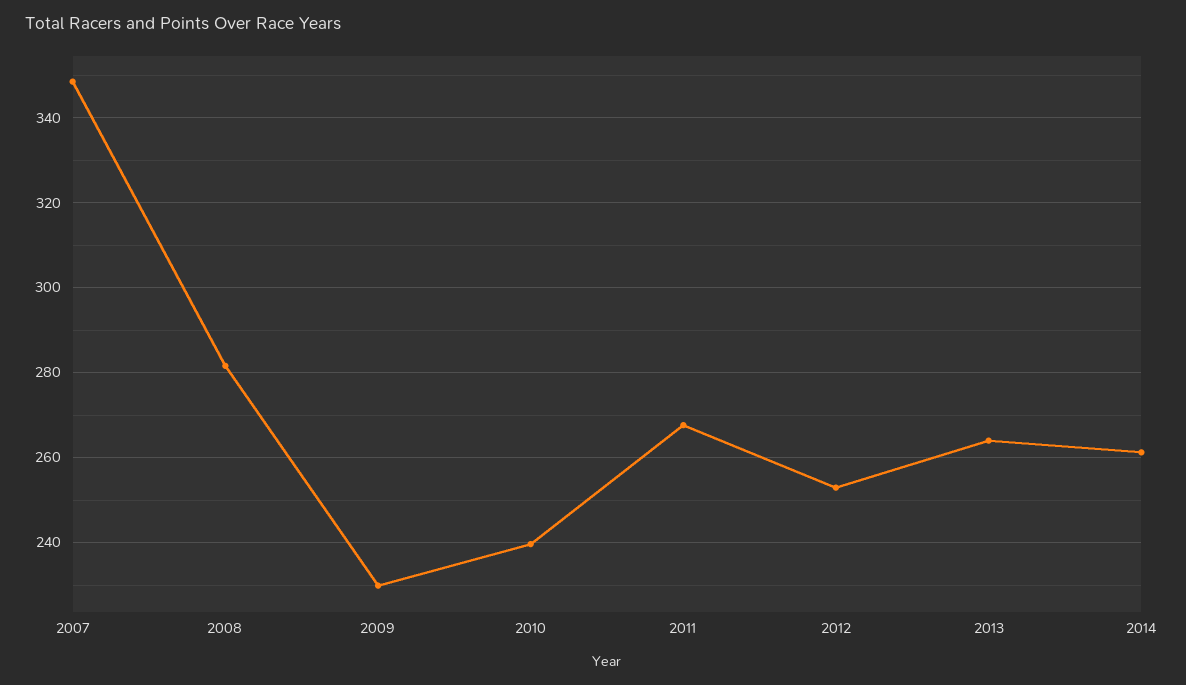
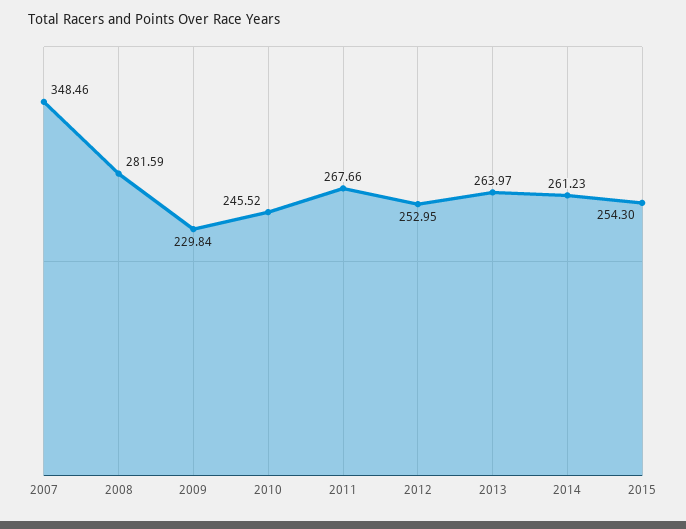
2010: 240 -> 245.52
2015: none -> 254.3

